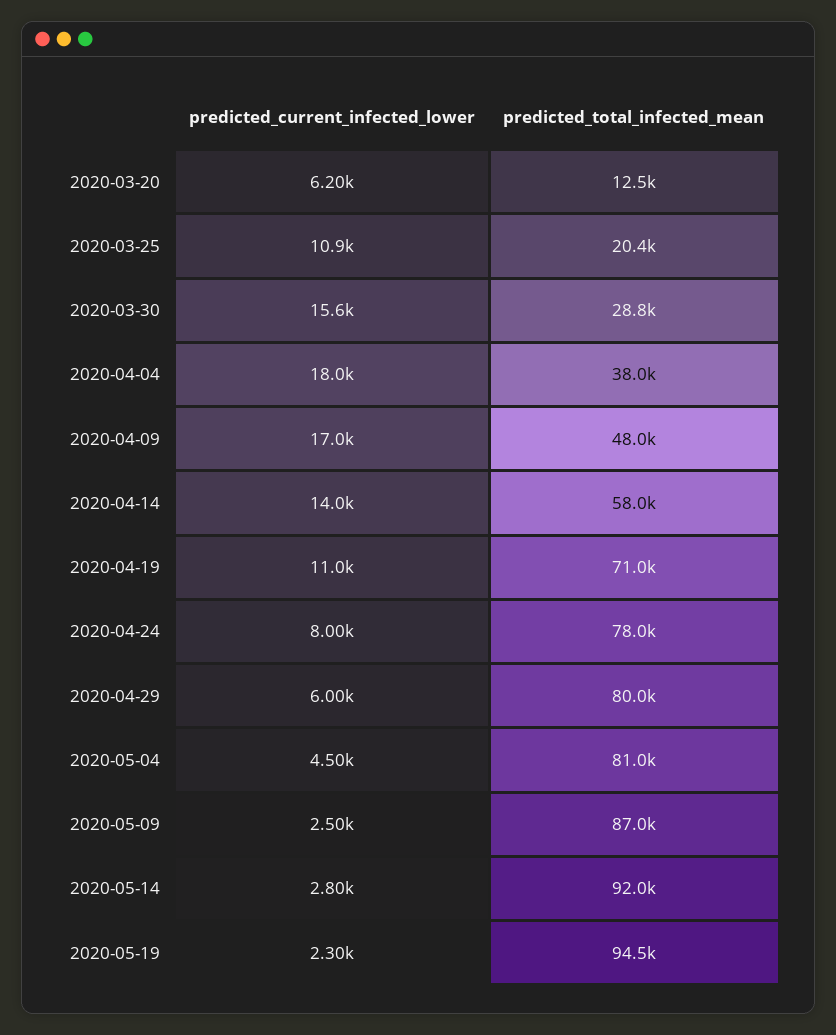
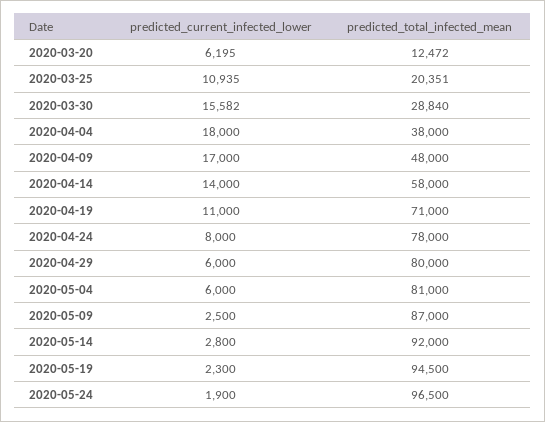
predicted_current_infected_lower, 2020-05-04: 4500 -> 6000
predicted_current_infected_lower, 2020-05-24: none -> 1900
predicted_total_infected_mean, 2020-05-24: none -> 96500

